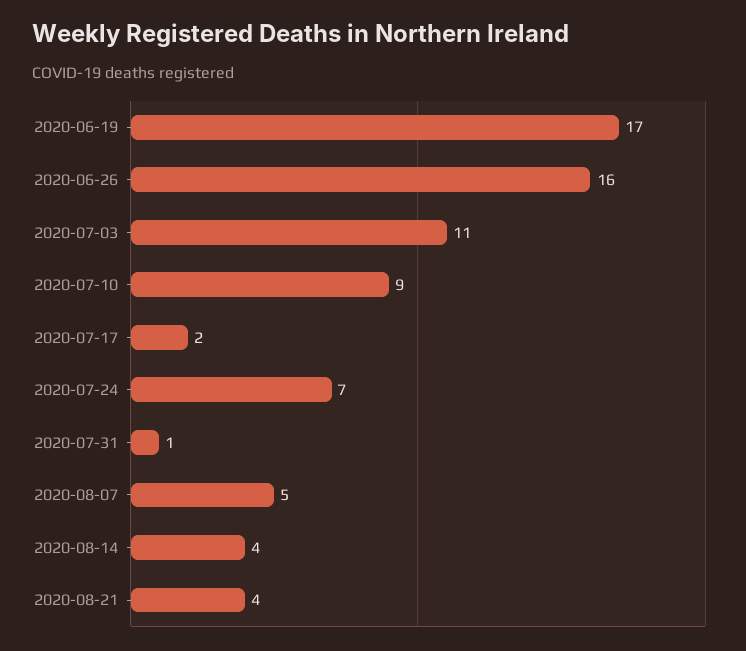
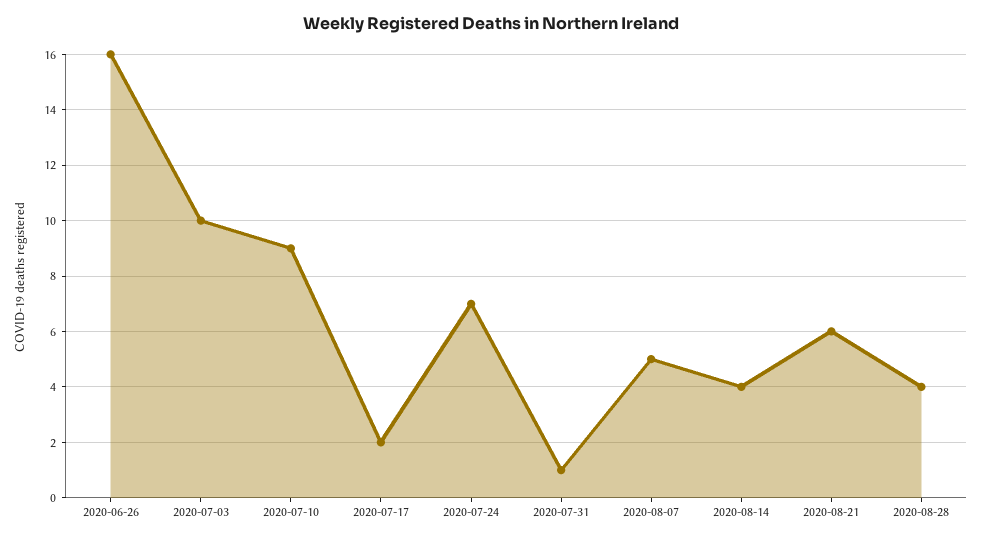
2020-06-19: 17 -> none
2020-07-03: 11 -> 10
2020-08-21: 4 -> 6
2020-08-28: none -> 4

